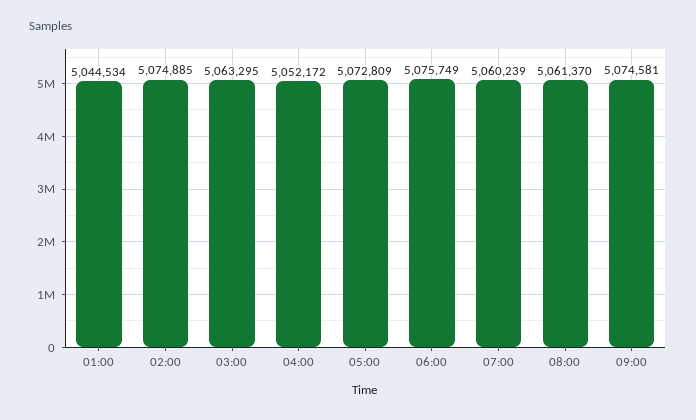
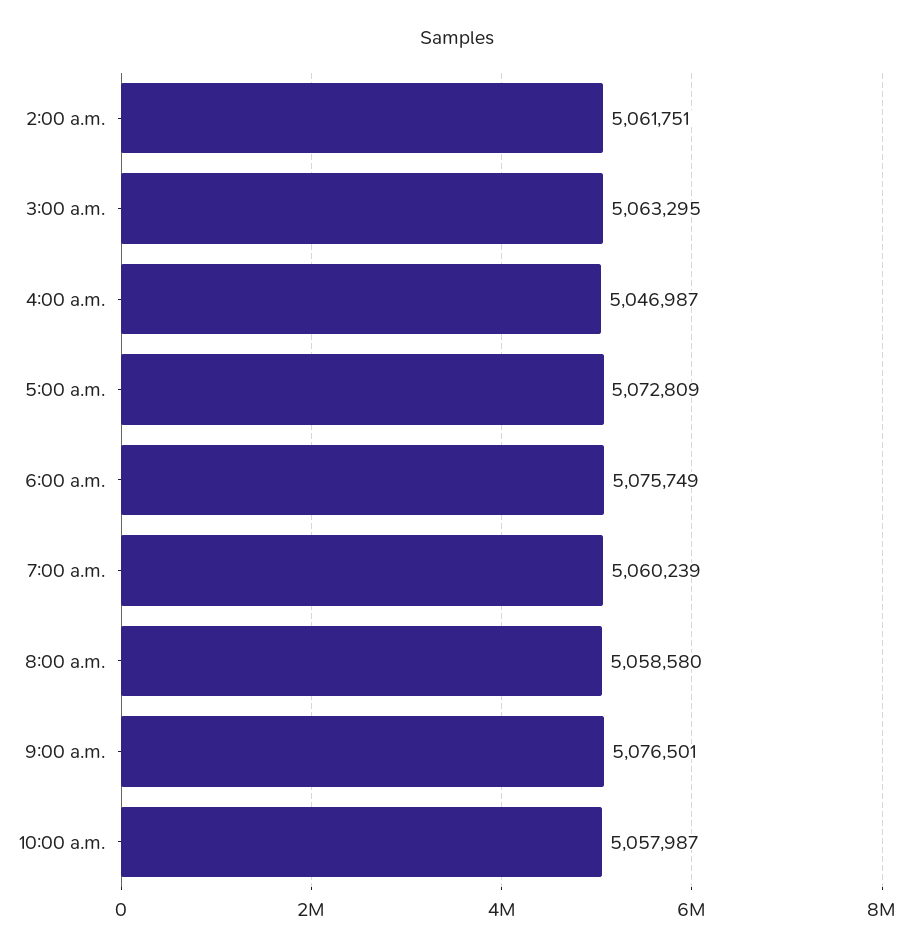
01:00: 5044534 -> none
02:00: 5074885 -> 5061751
04:00: 5052172 -> 5046987
08:00: 5061370 -> 5058580
09:00: 5074581 -> 5076501
10:00 a.m.: none -> 5057987

